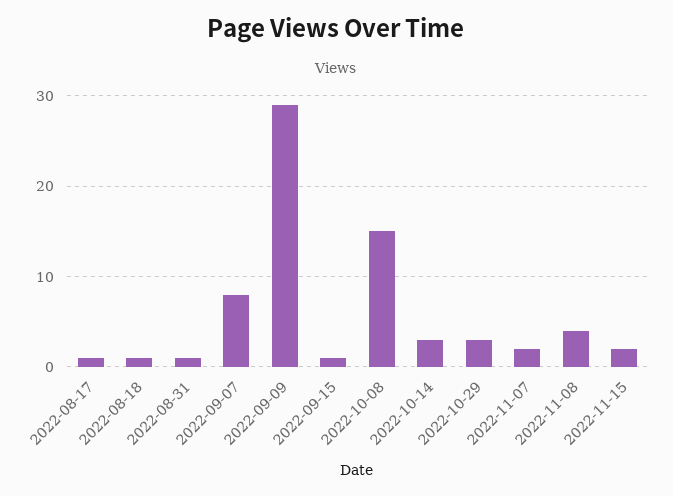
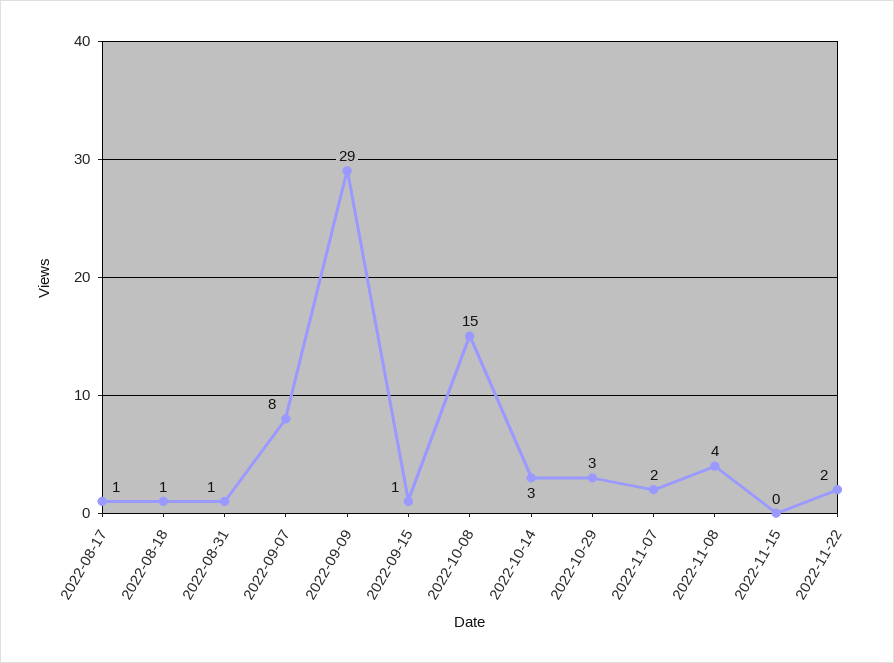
2022-11-15: 2 -> 0
2022-11-22: none -> 2

